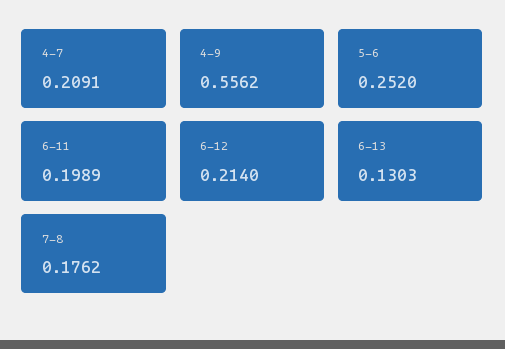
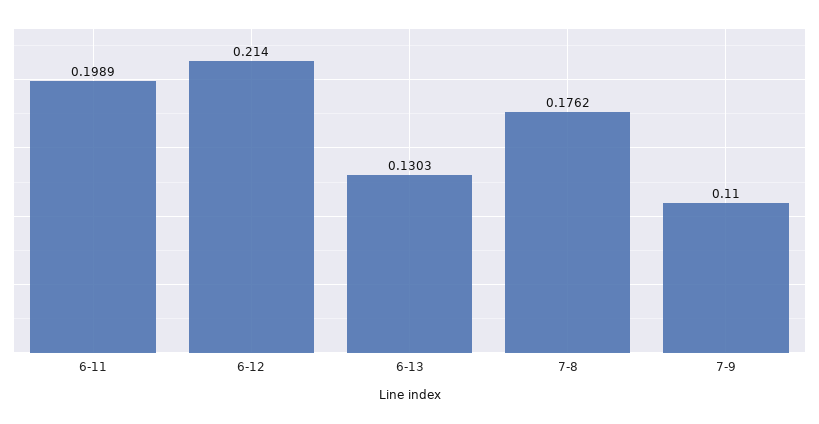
4-7: 0.2091 -> none
4-9: 0.5562 -> none
5-6: 0.252 -> none
7-9: none -> 0.11

